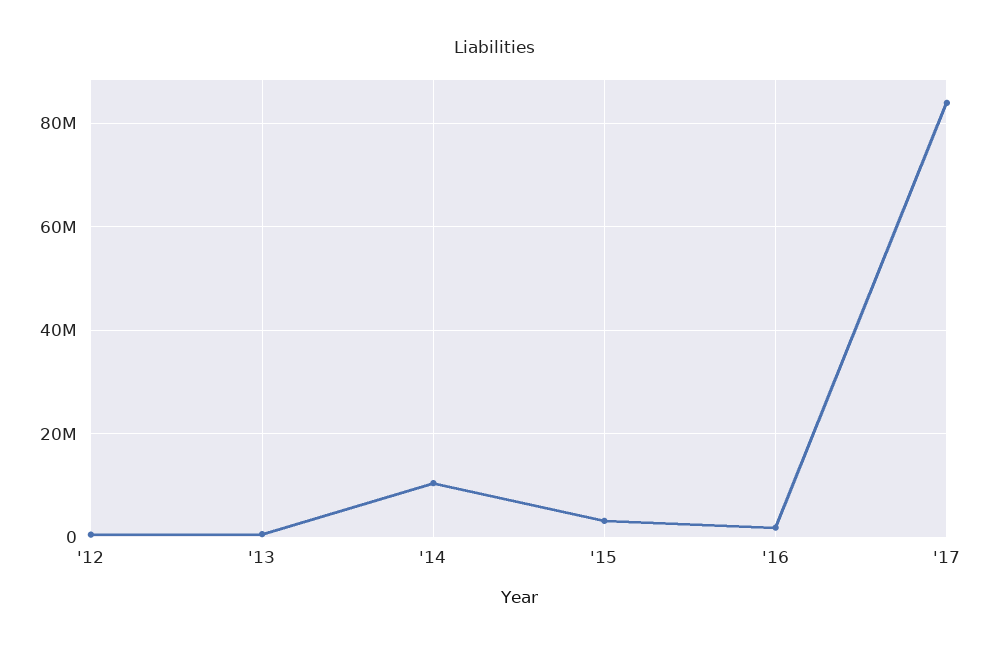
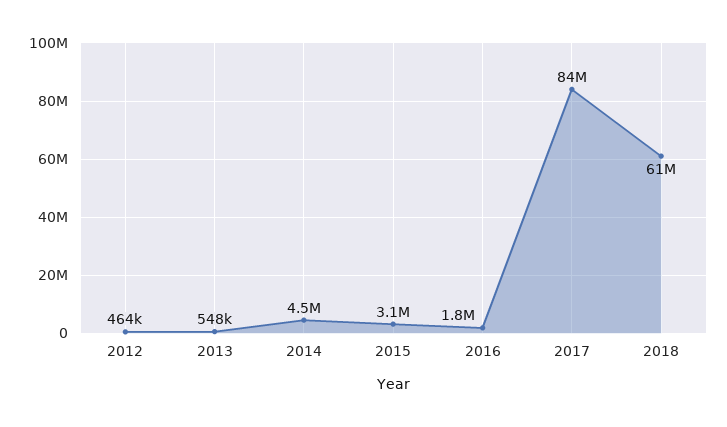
'14: 10000000 -> 4500000
2018: none -> 61000000

